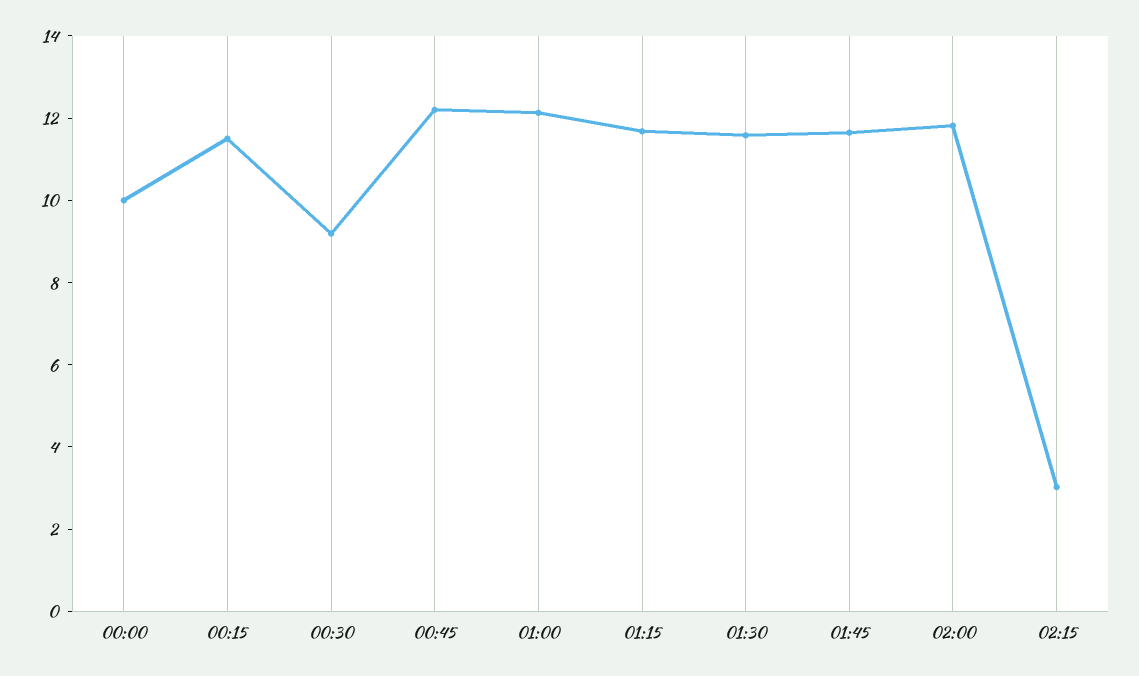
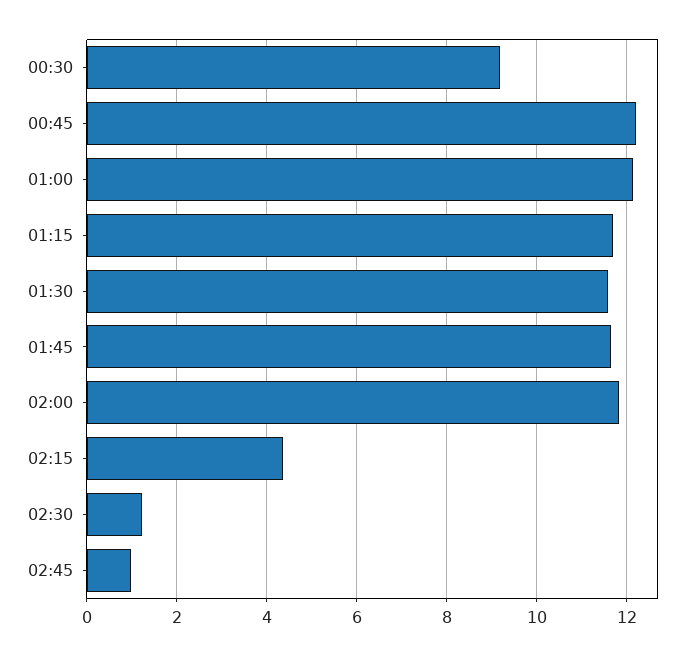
00:00: 10 -> none
00:15: 11.5 -> none
02:15: 3 -> 4.4
02:30: none -> 1.2
02:45: none -> 1

